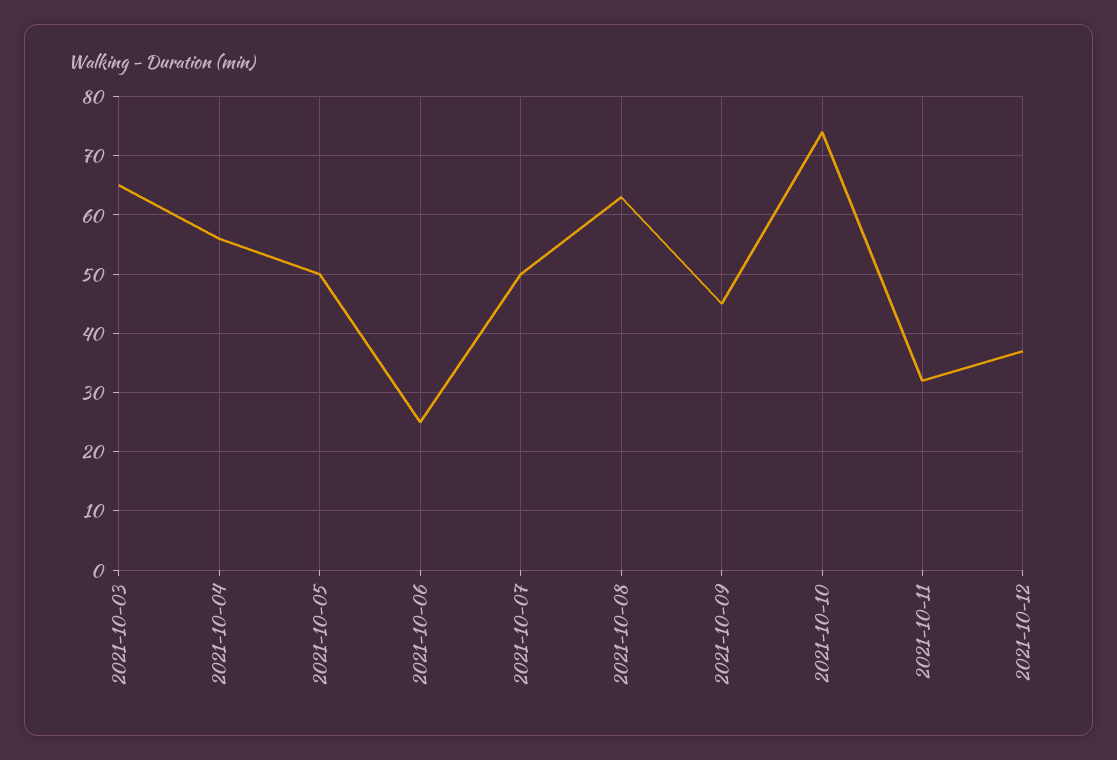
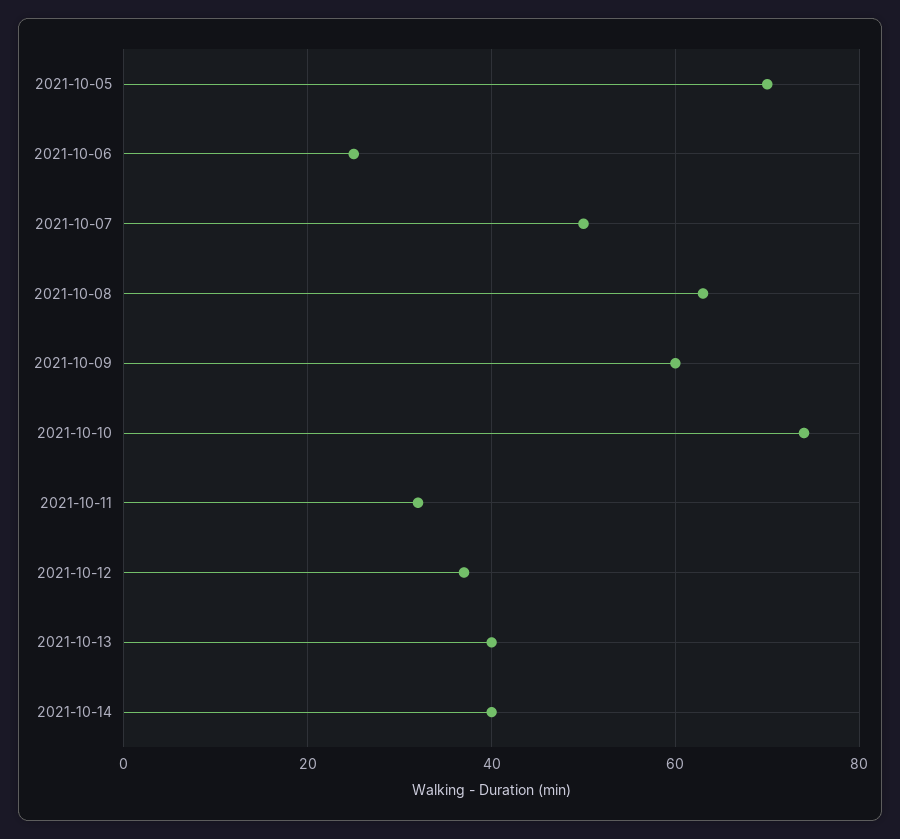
2021-10-03: 65 -> none
2021-10-04: 55 -> none
2021-10-05: 50 -> 70
2021-10-09: 45 -> 60
2021-10-13: none -> 40
2021-10-14: none -> 40

